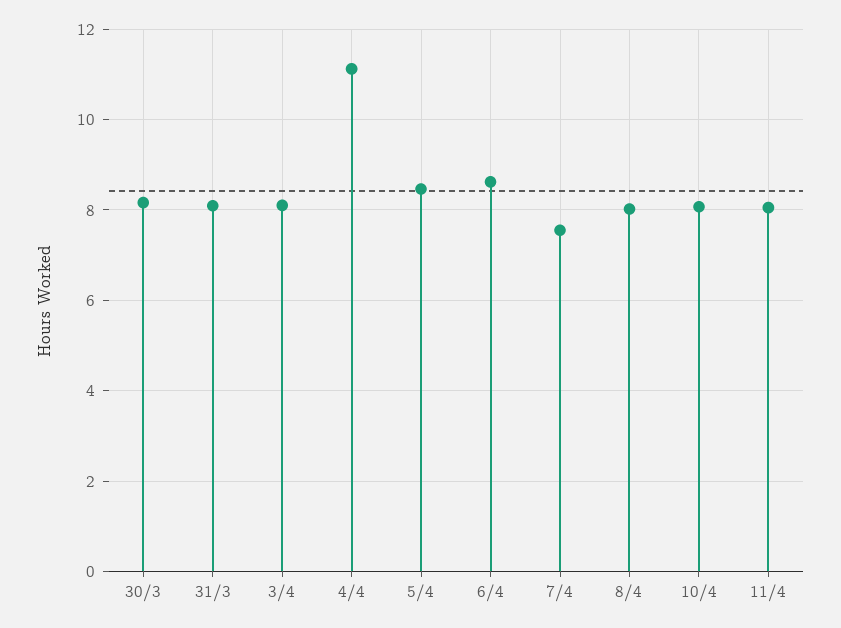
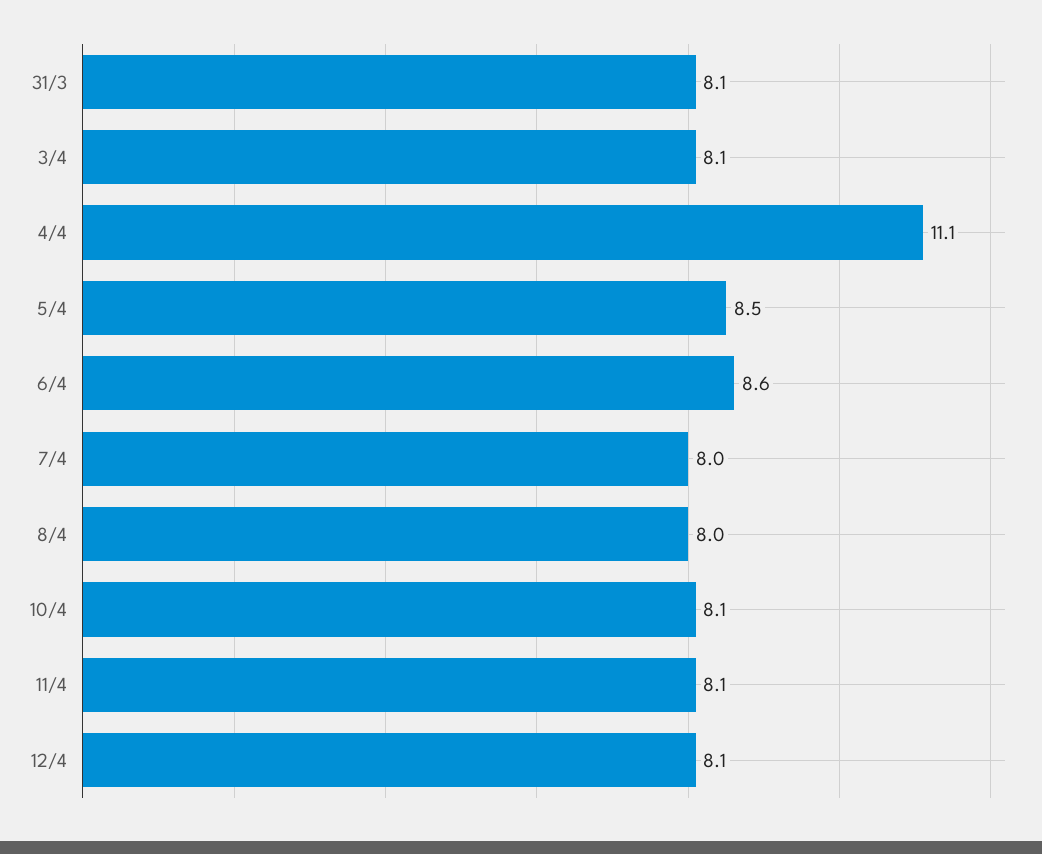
30/3: 8.2 -> none
7/4: 7.6 -> 8
12/4: none -> 8.1

